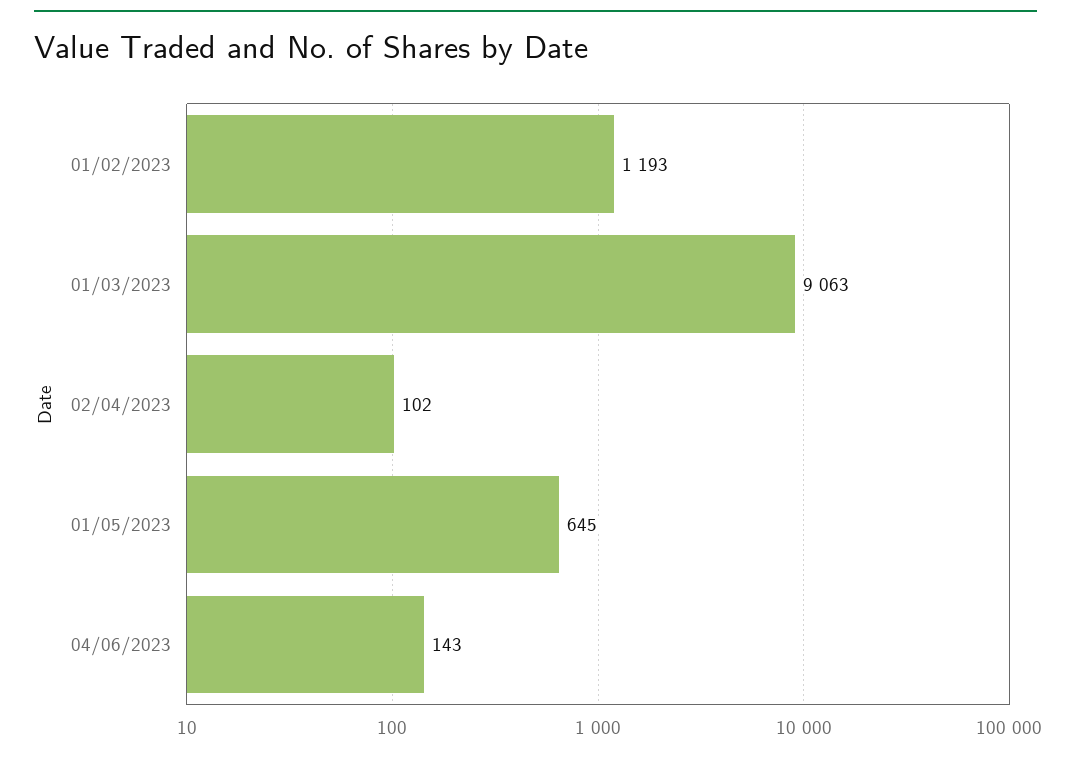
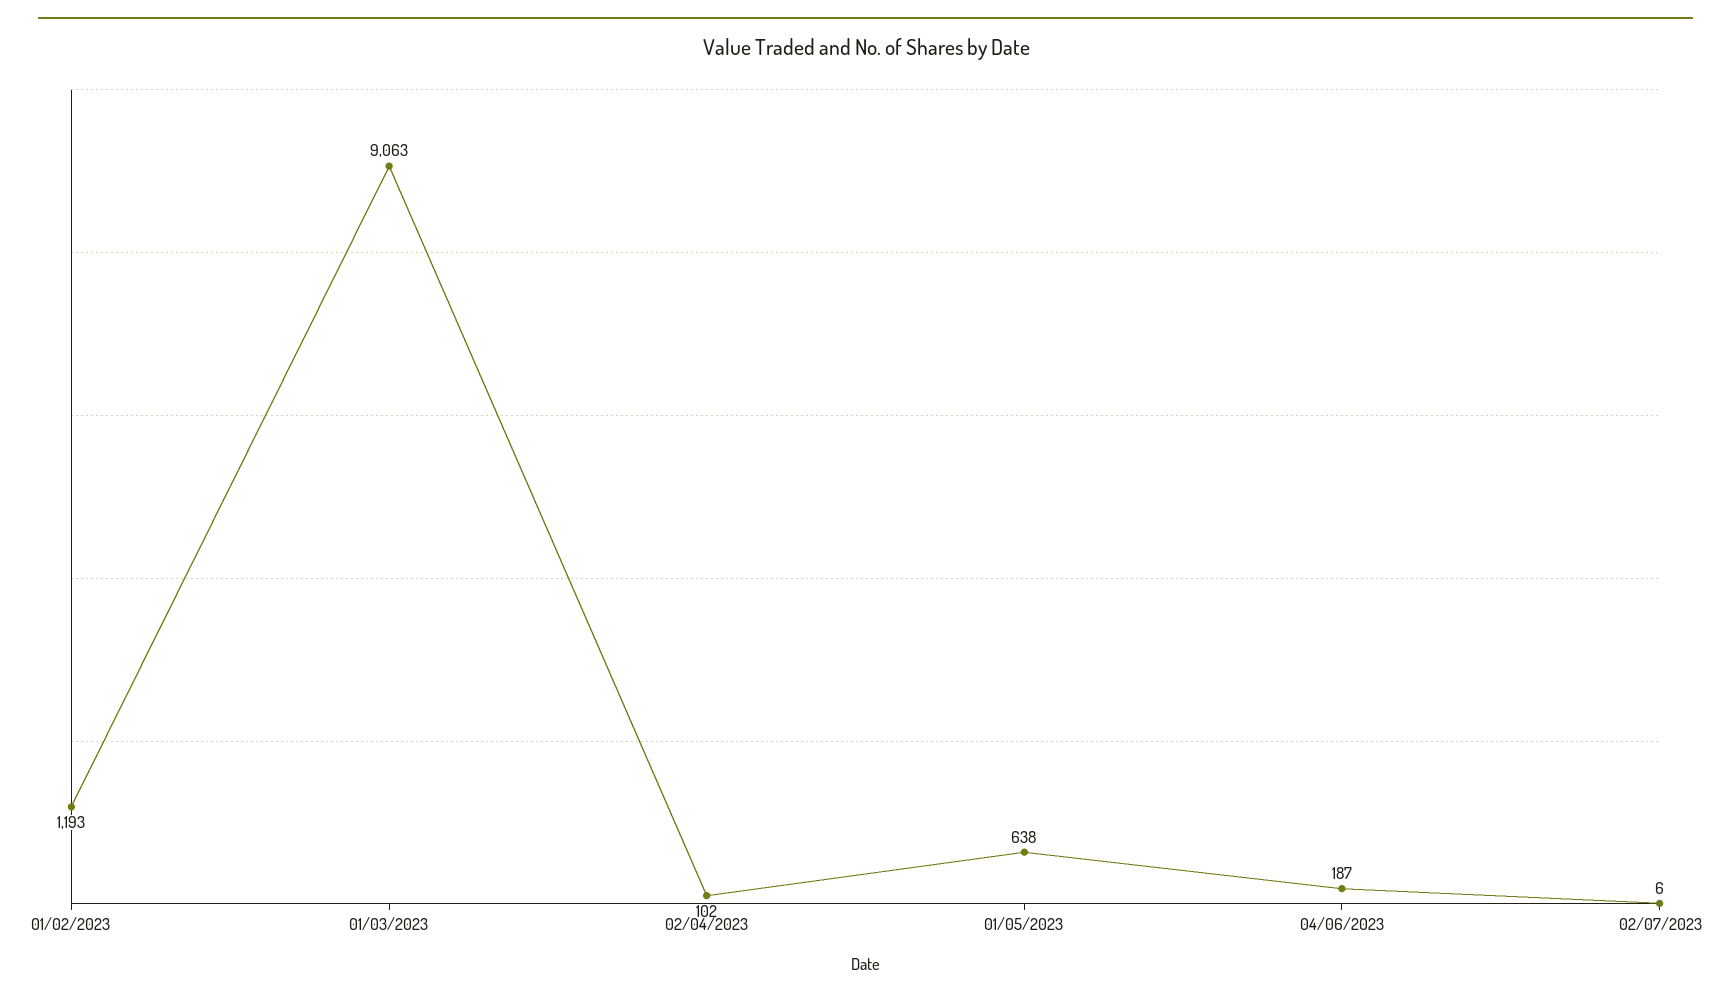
01/05/2023: 645 -> 638
04/06/2023: 143 -> 187
02/07/2023: none -> 6

